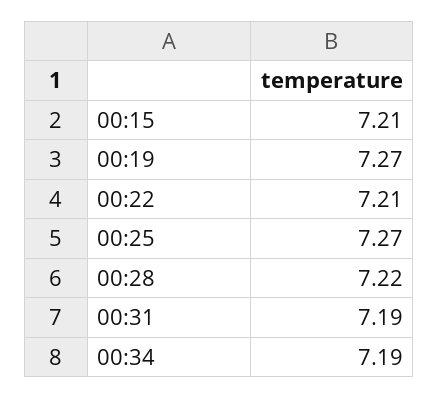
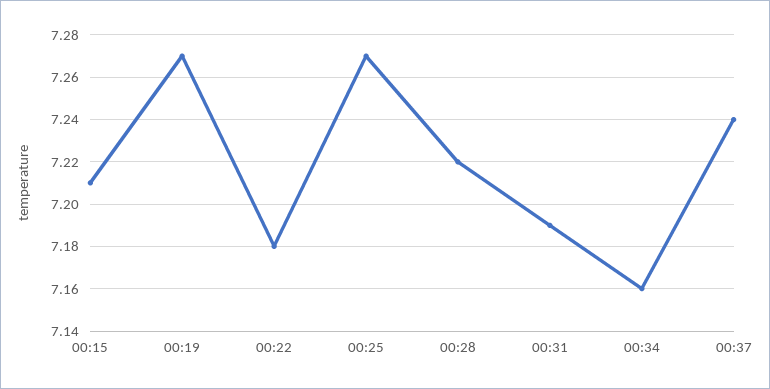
00:22: 7.21 -> 7.18
00:34: 7.19 -> 7.16
00:37: none -> 7.24

